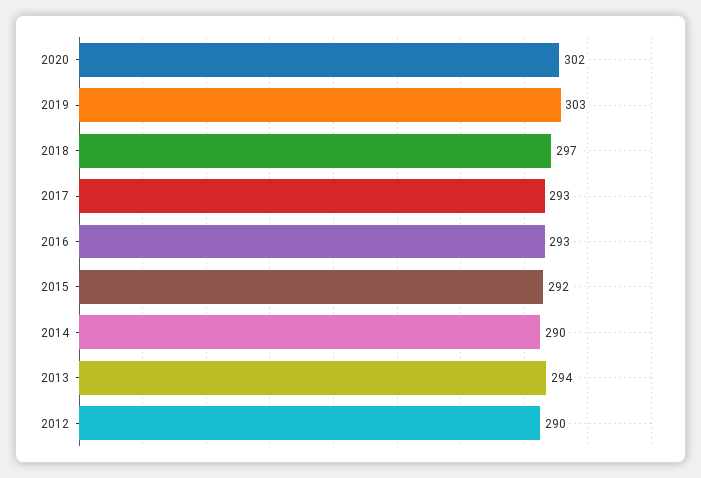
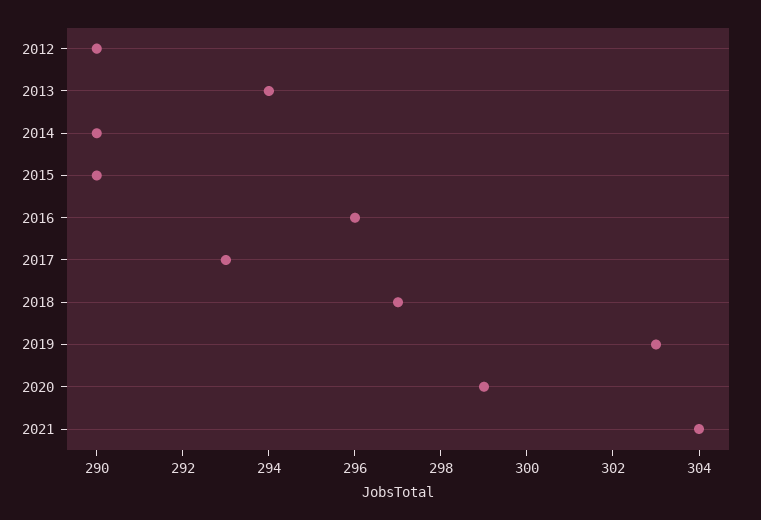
2020: 302 -> 299
2016: 293 -> 296
2015: 292 -> 290
2021: none -> 304

